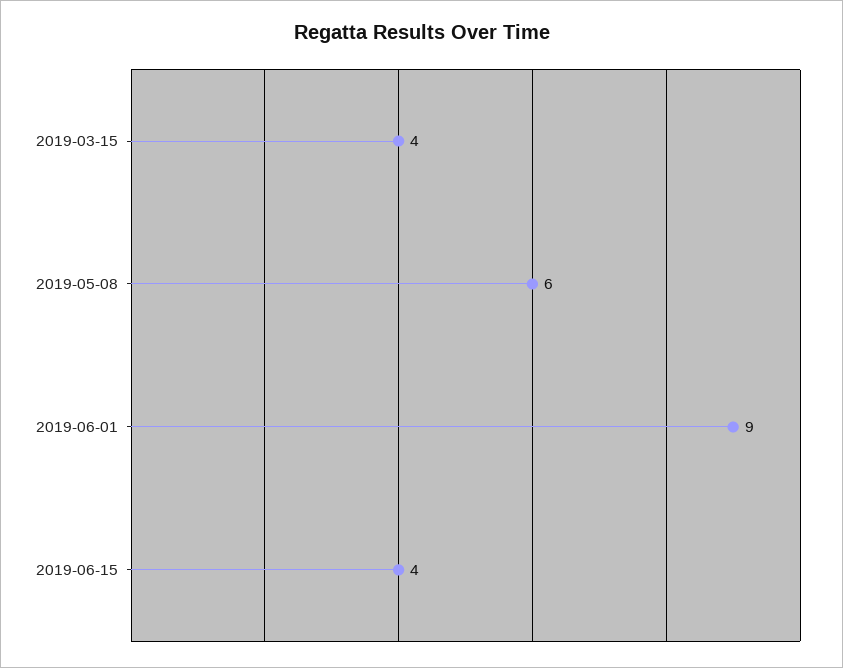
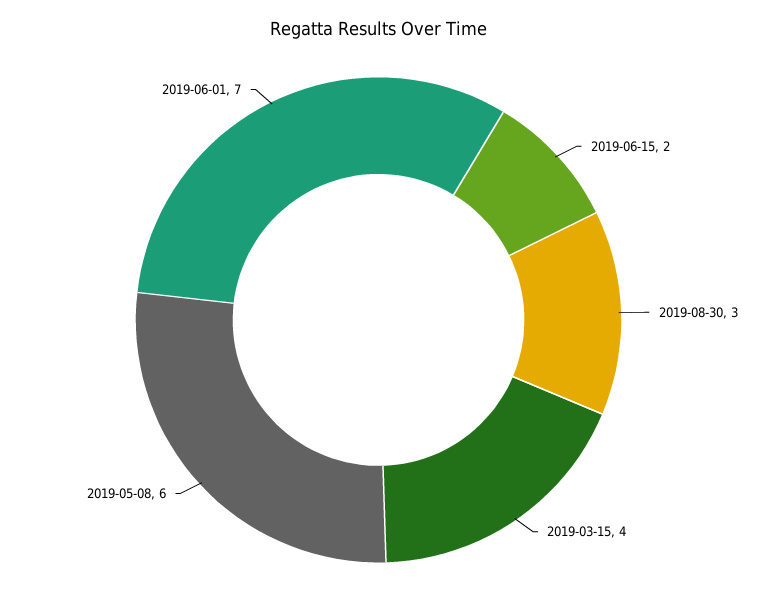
2019-06-01: 9 -> 7
2019-06-15: 4 -> 2
2019-08-30: none -> 3

